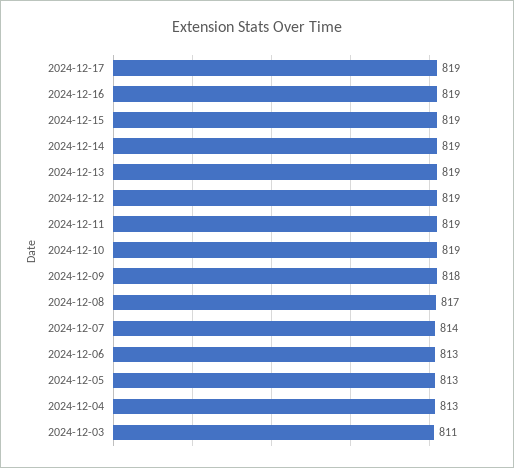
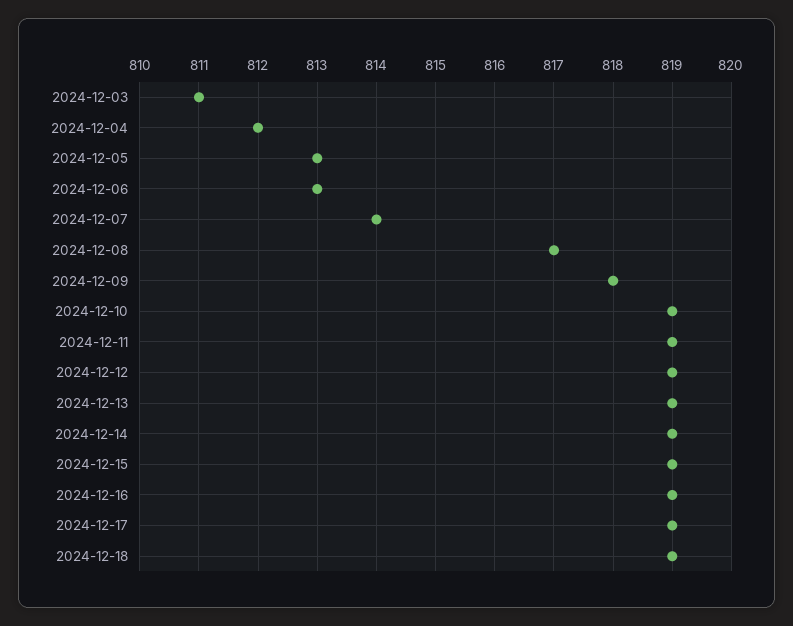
2024-12-04: 813 -> 812
2024-12-18: none -> 819

